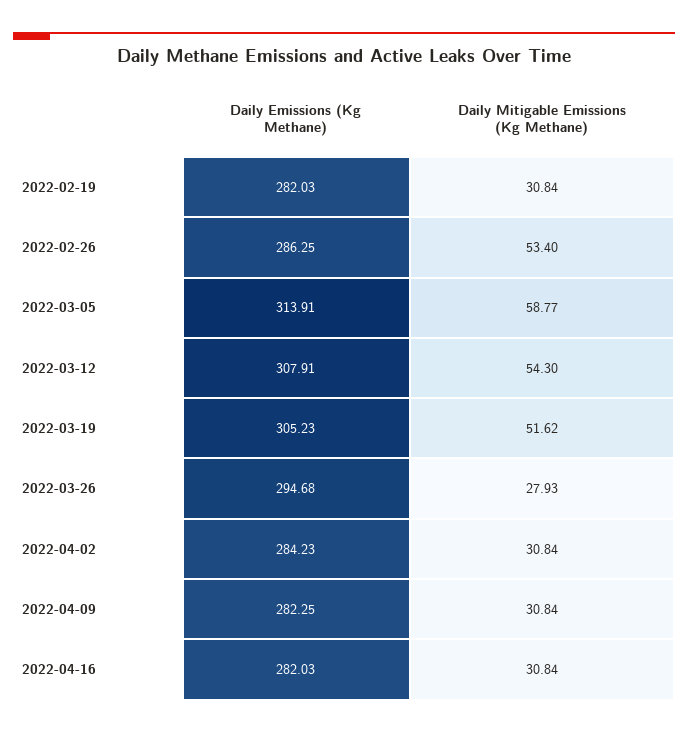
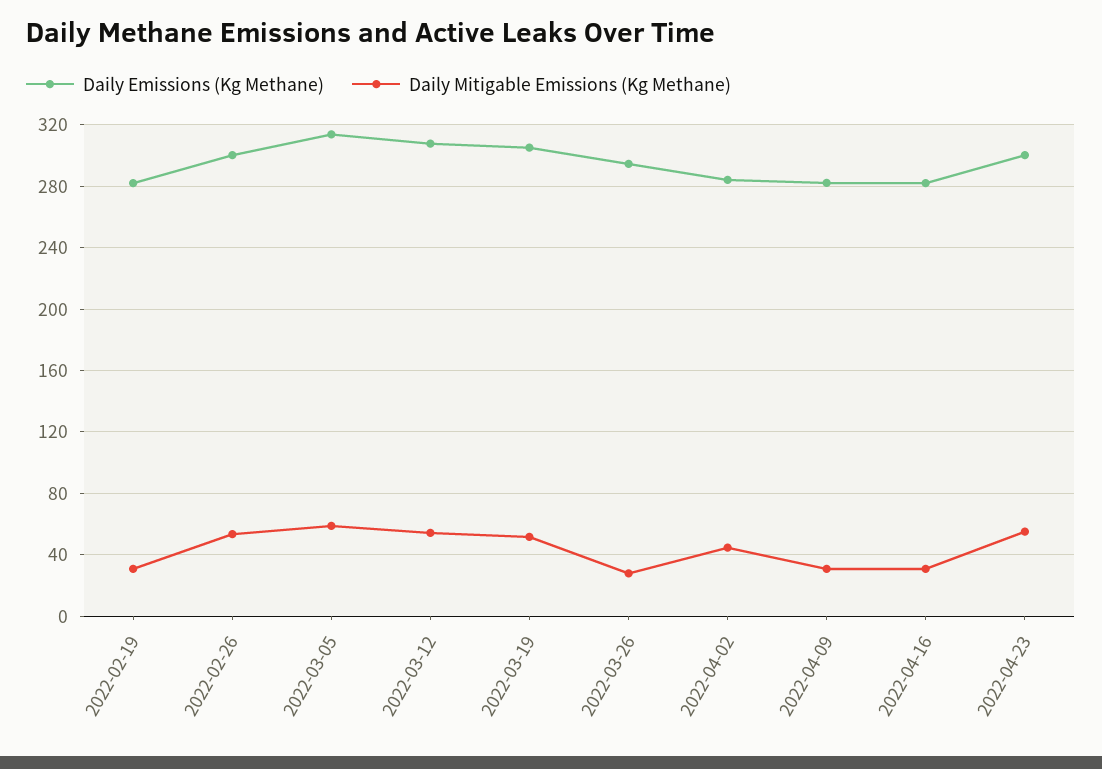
Daily Emissions (Kg Methane), 2022-02-26: 286.25 -> 300
Daily Mitigable Emissions (Kg Methane), 2022-04-02: 30.84 -> 45
Daily Emissions (Kg Methane), 2022-04-23: none -> 300
Daily Mitigable Emissions (Kg Methane), 2022-04-23: none -> 55

